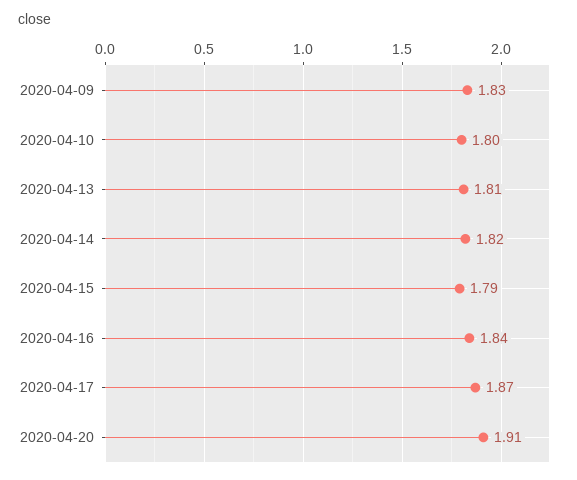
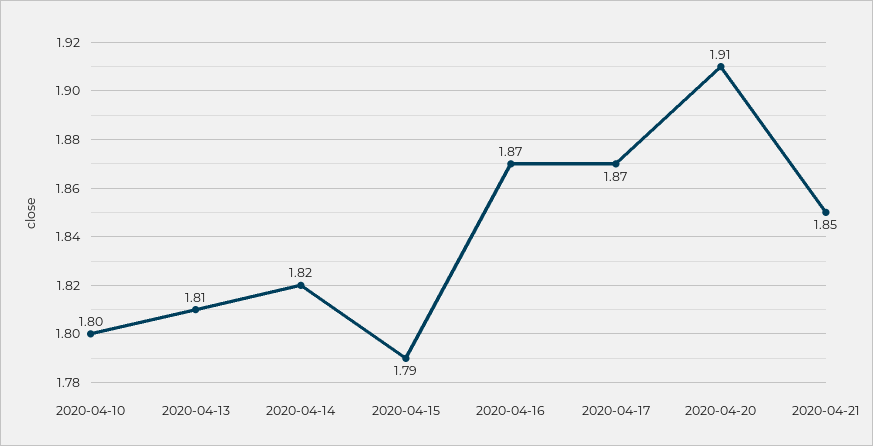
2020-04-09: 1.83 -> none
2020-04-16: 1.84 -> 1.87
2020-04-21: none -> 1.85

